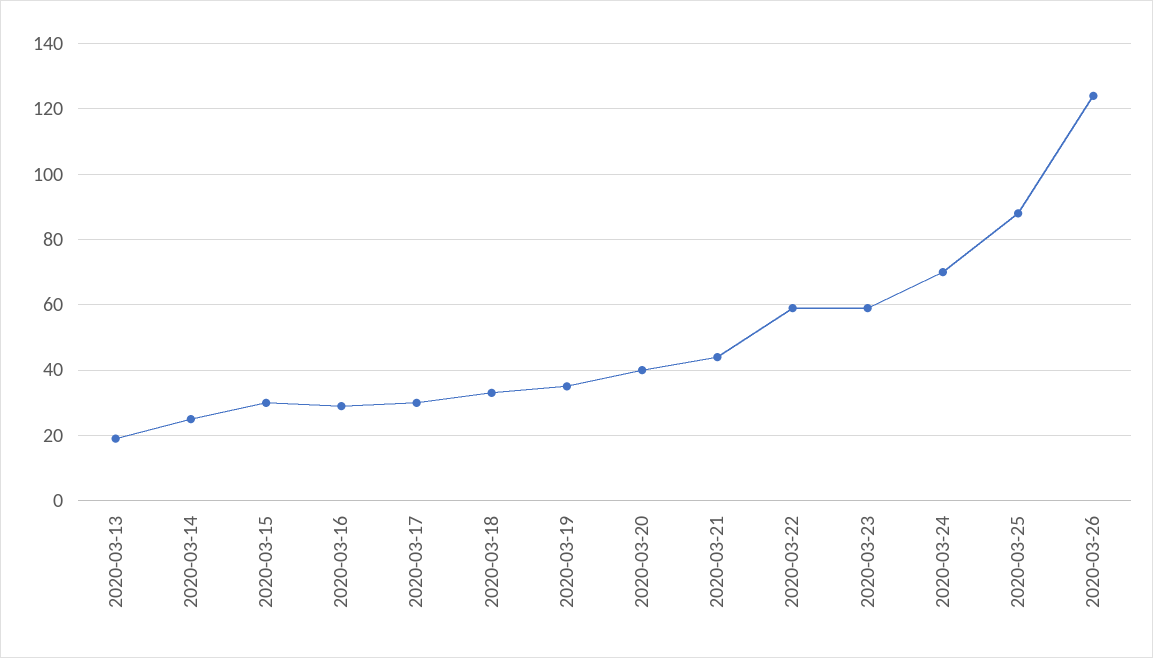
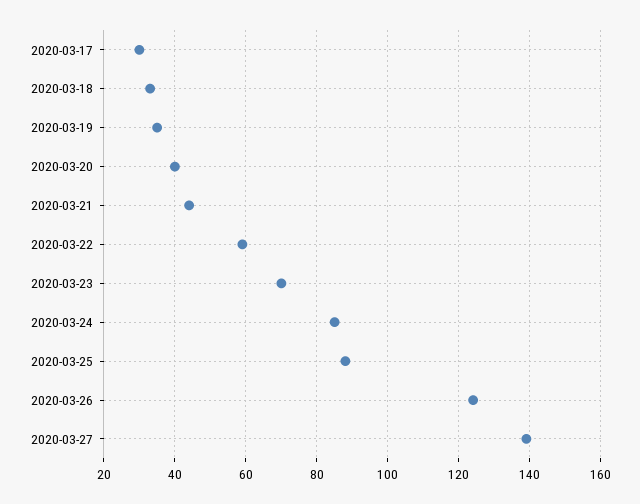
2020-03-13: 20 -> none
2020-03-14: 25 -> none
2020-03-15: 30 -> none
2020-03-16: 30 -> none
2020-03-23: 60 -> 70
2020-03-24: 70 -> 85
2020-03-27: none -> 140

